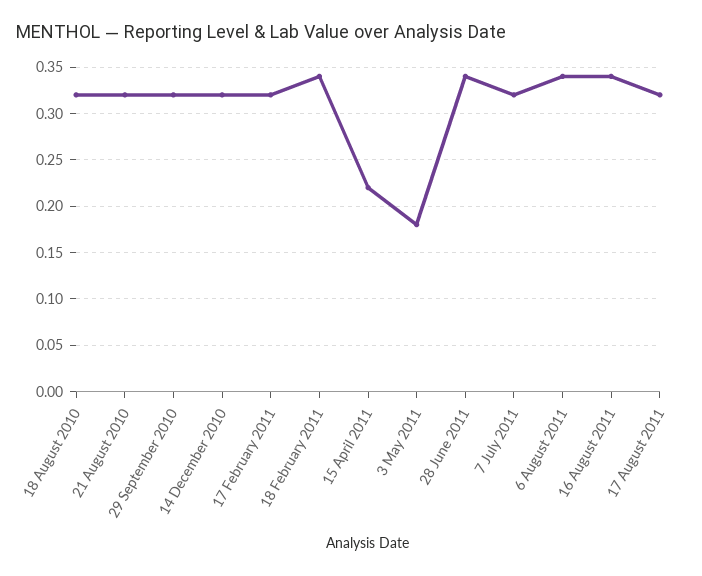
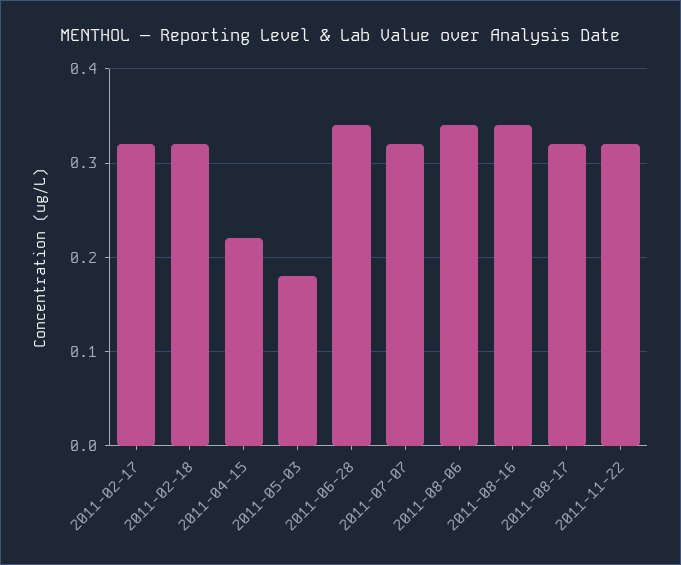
18 August 2010: 0.32 -> none
21 August 2010: 0.32 -> none
29 September 2010: 0.32 -> none
14 December 2010: 0.32 -> none
18 February 2011: 0.34 -> 0.32
2011-11-22: none -> 0.32

